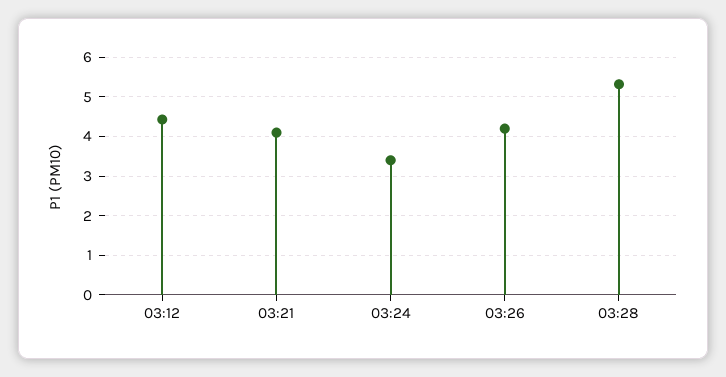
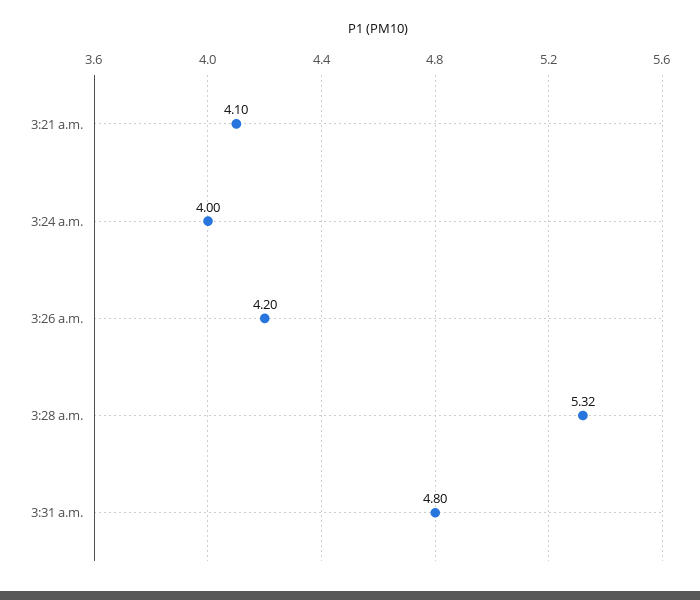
03:12: 4.4 -> none
03:24: 3.4 -> 4
3:31 a.m.: none -> 4.8

